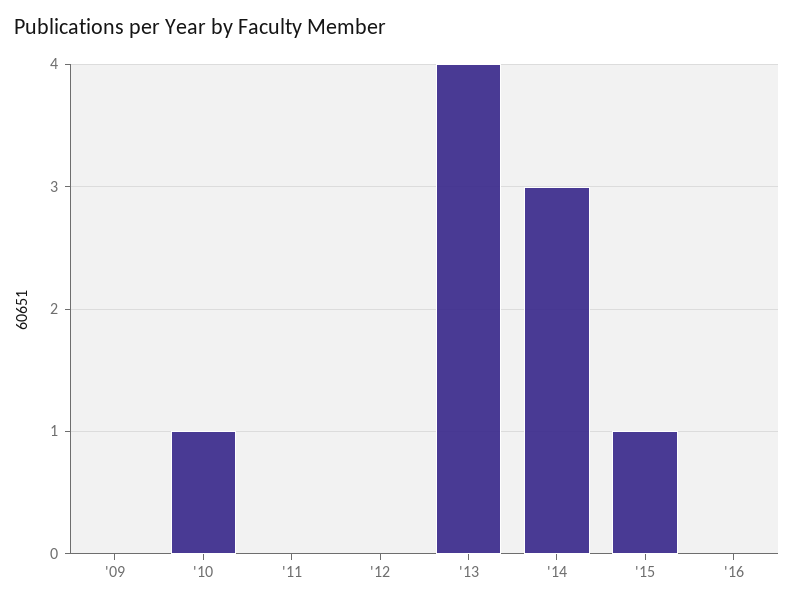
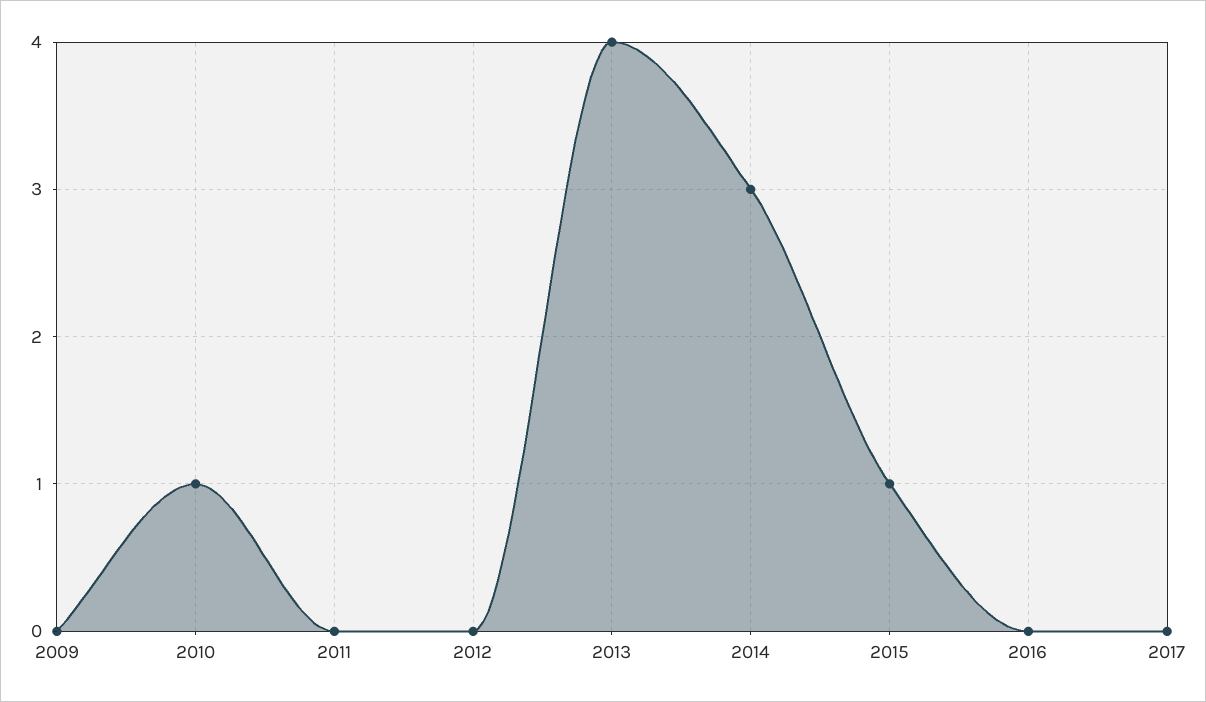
2017: none -> 0

